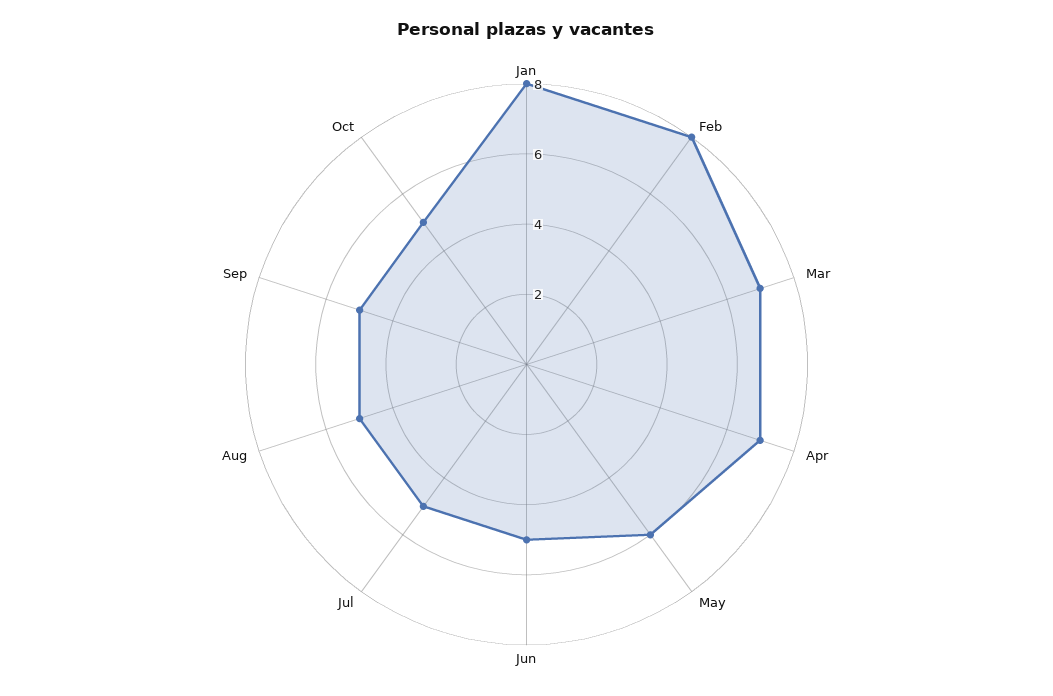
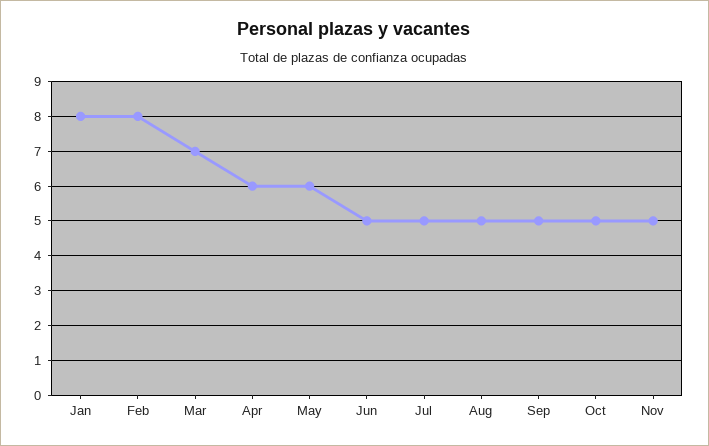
Apr: 7 -> 6
Nov: none -> 5

